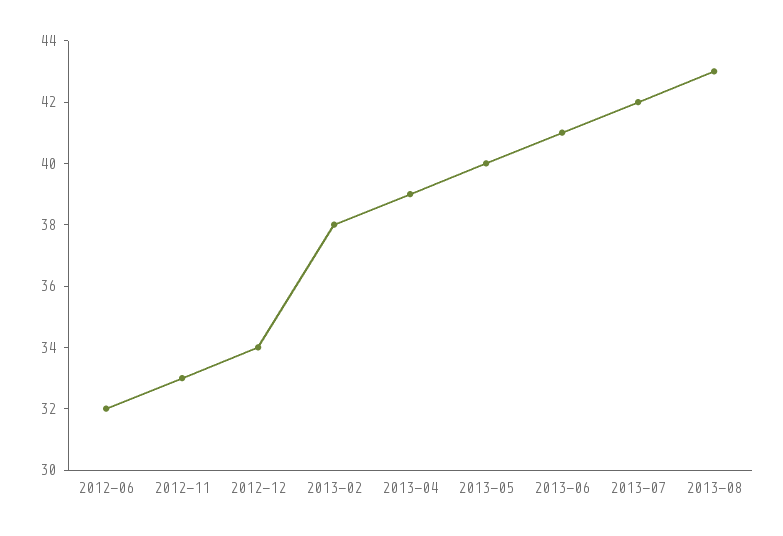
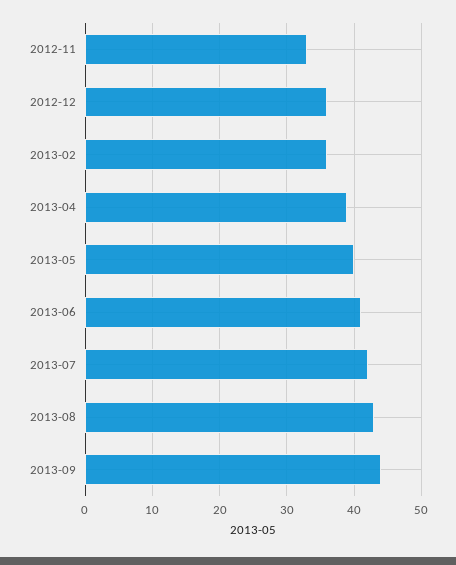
2012-06: 32 -> none
2012-12: 34 -> 36
2013-02: 38 -> 36
2013-09: none -> 44

